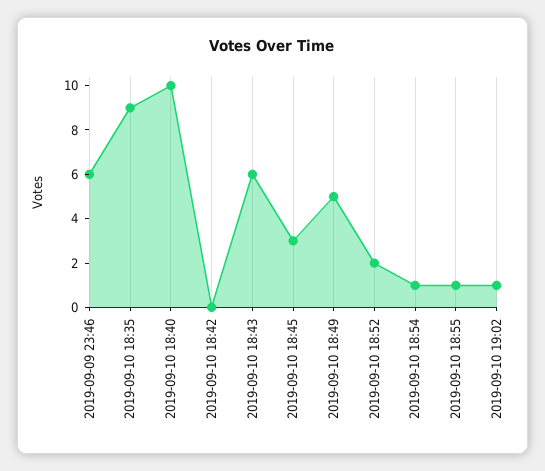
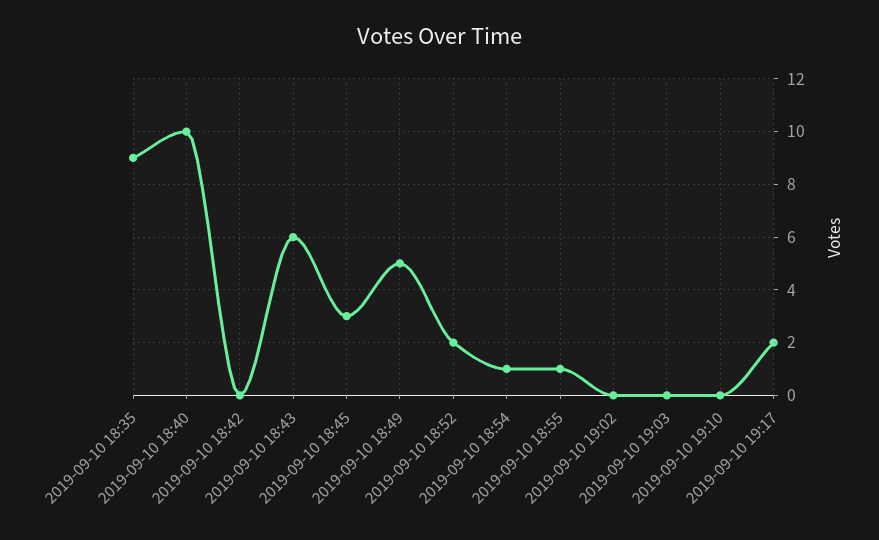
2019-09-09 23:46: 6 -> none
2019-09-10 19:02: 1 -> 0
2019-09-10 19:03: none -> 0
2019-09-10 19:10: none -> 0
2019-09-10 19:17: none -> 2

